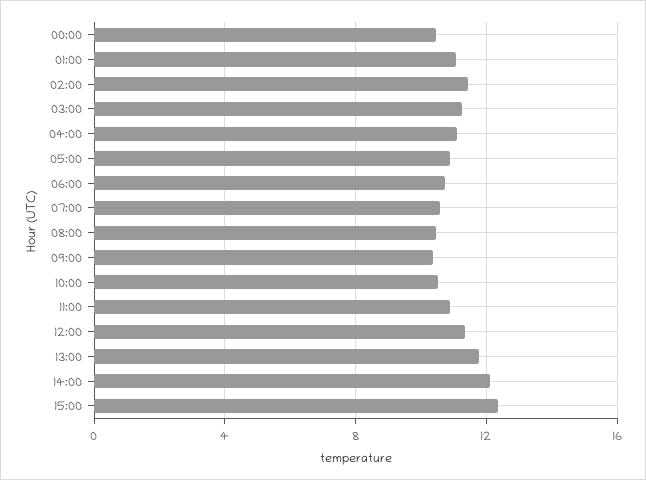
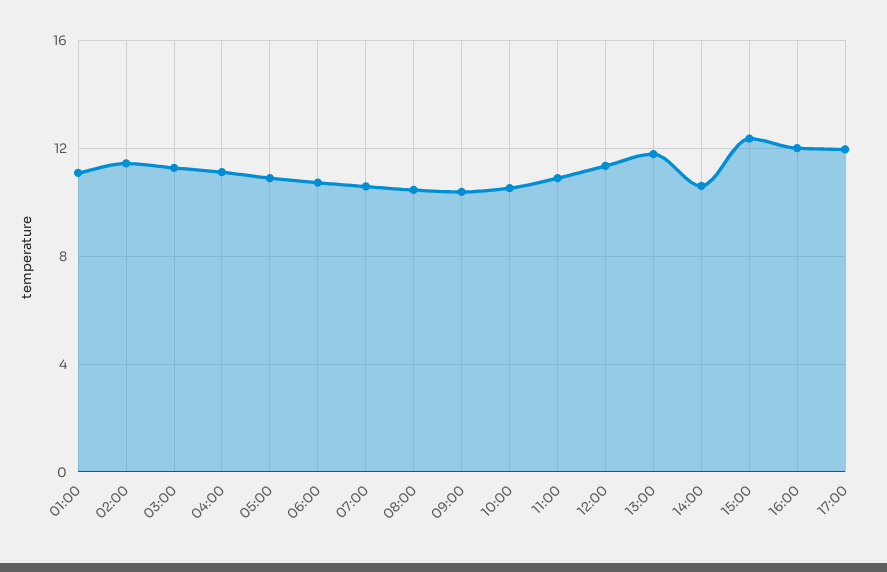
00:00: 10.5 -> none
14:00: 12 -> 10.5
16:00: none -> 12
17:00: none -> 12

